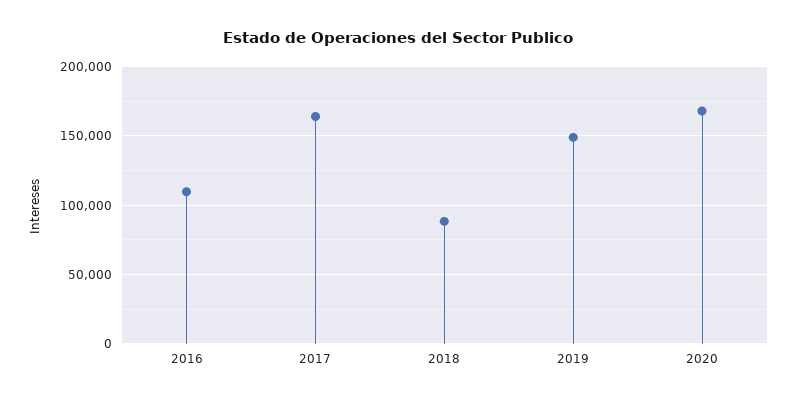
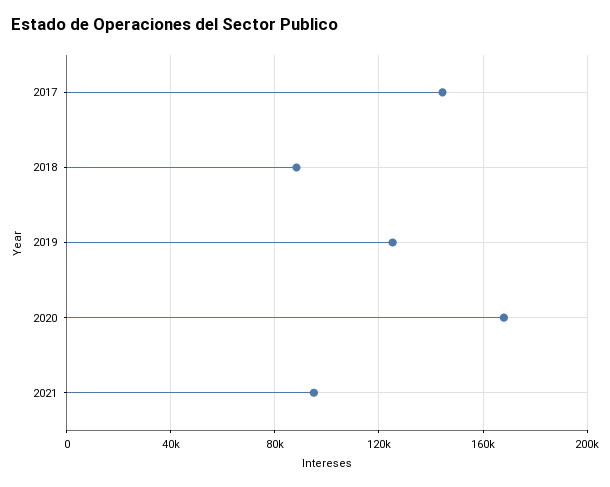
2016: 110000 -> none
2017: 165000 -> 145000
2019: 150000 -> 125000
2021: none -> 95000

